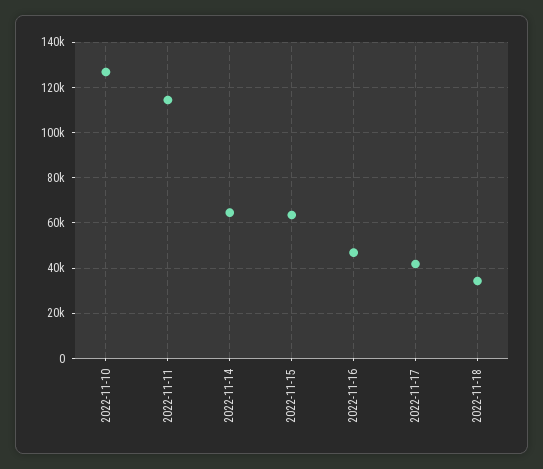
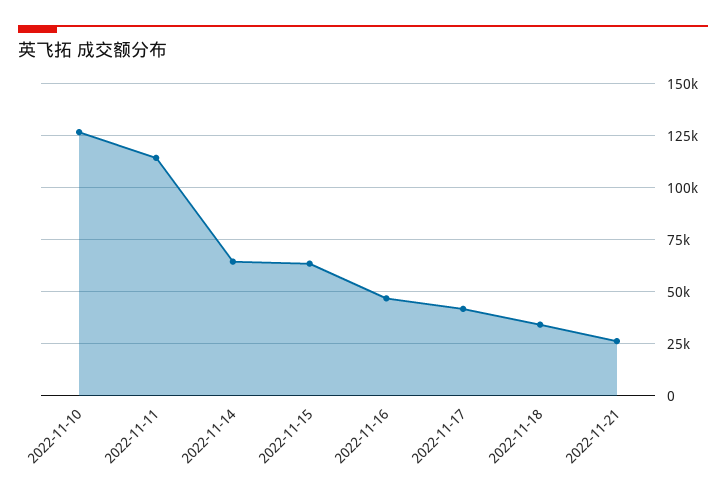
2022-11-21: none -> 25000

